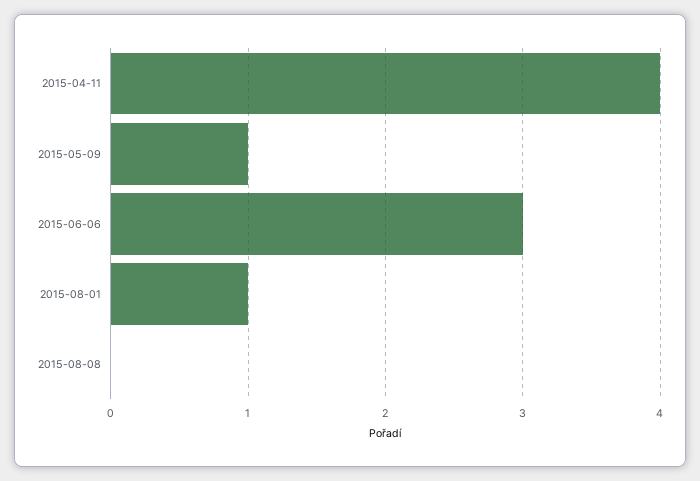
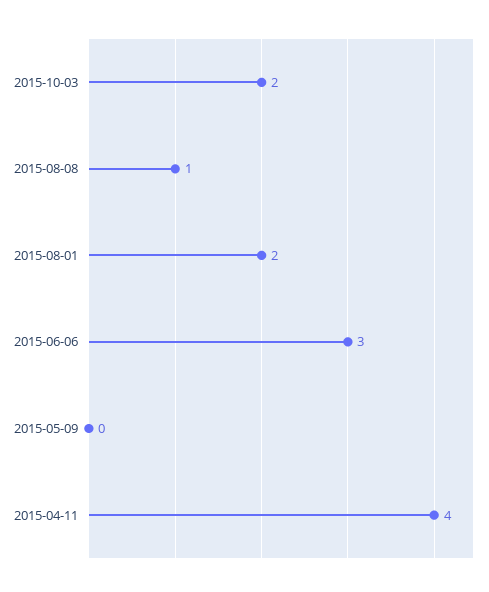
2015-05-09: 1 -> 0
2015-08-01: 1 -> 2
2015-08-08: 0 -> 1
2015-10-03: none -> 2

